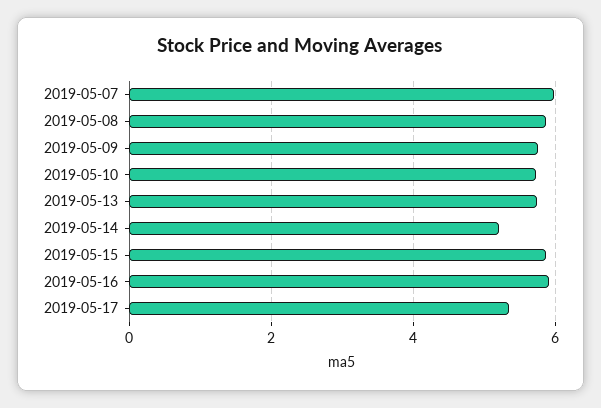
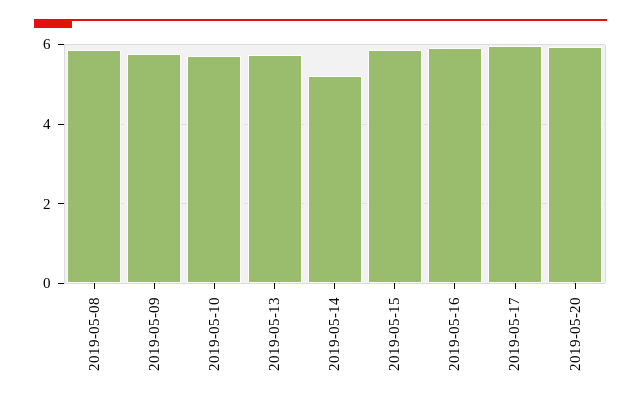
2019-05-07: 6 -> none
2019-05-17: 5.4 -> 6
2019-05-20: none -> 6

